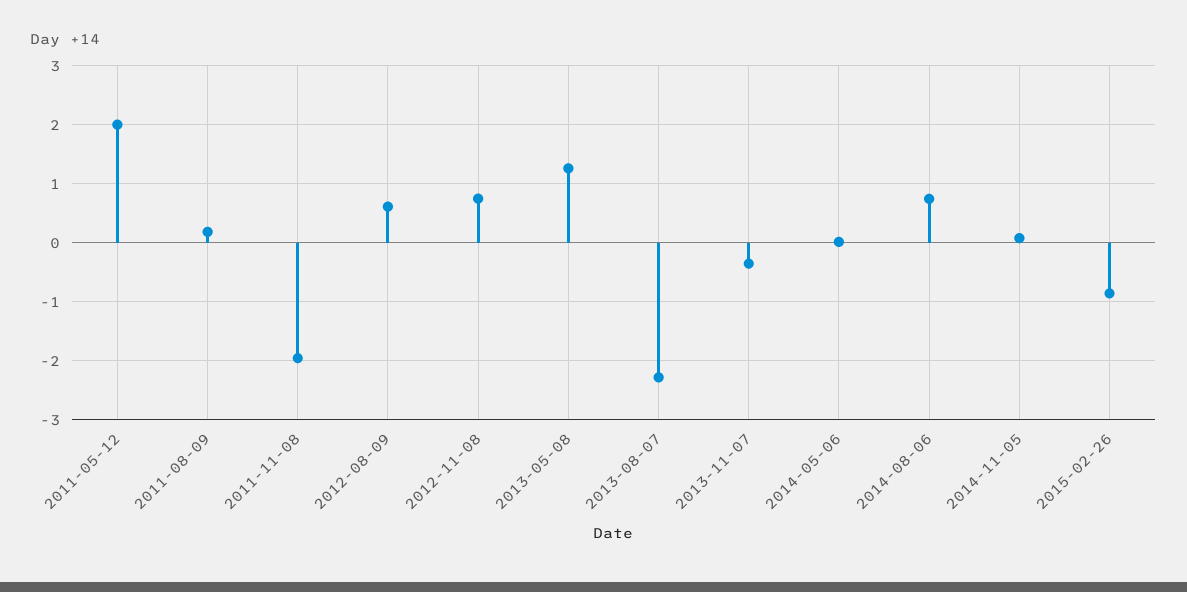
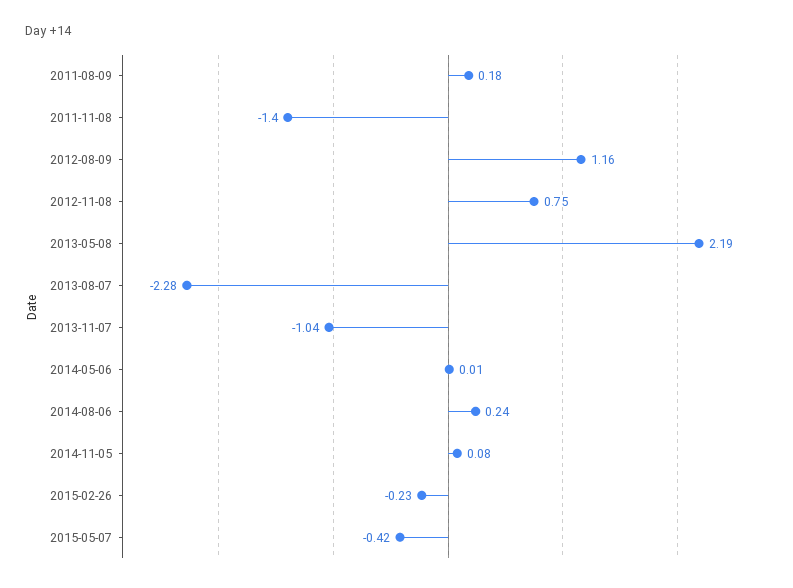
2011-05-12: 2 -> none
2011-11-08: -2 -> -1.4
2012-08-09: 0.6 -> 1.16
2013-05-08: 1.2 -> 2.19
2013-11-07: -0.4 -> -1.04
2014-08-06: 0.8 -> 0.24
2015-02-26: -0.8 -> -0.23
2015-05-07: none -> -0.42

